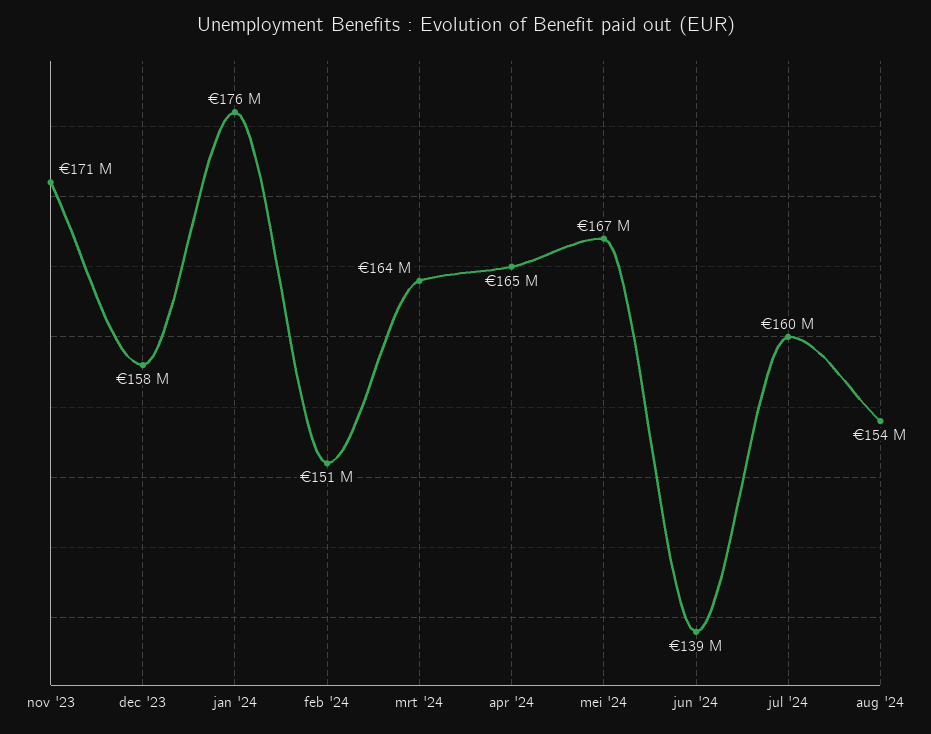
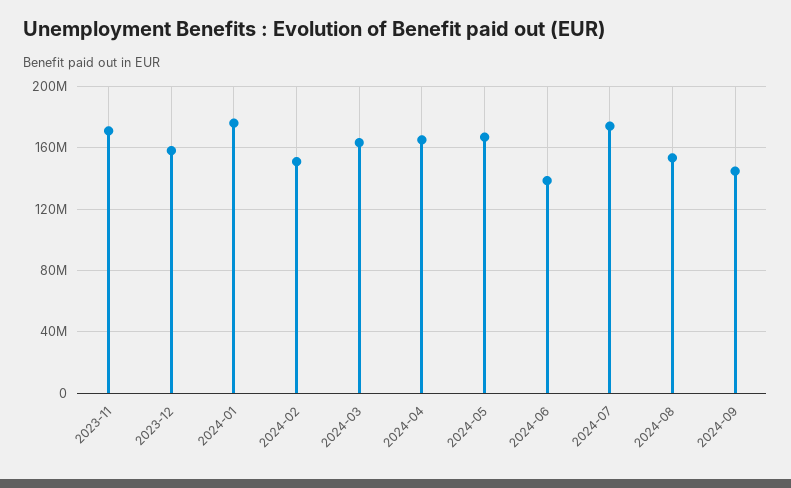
jul '24: 160000000 -> 175000000
2024-09: none -> 145000000

